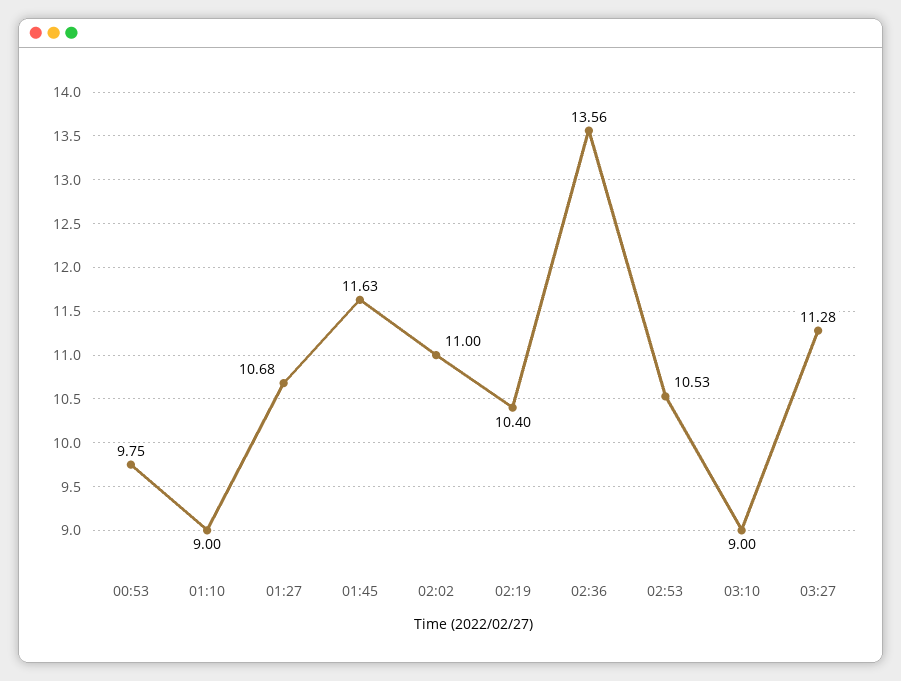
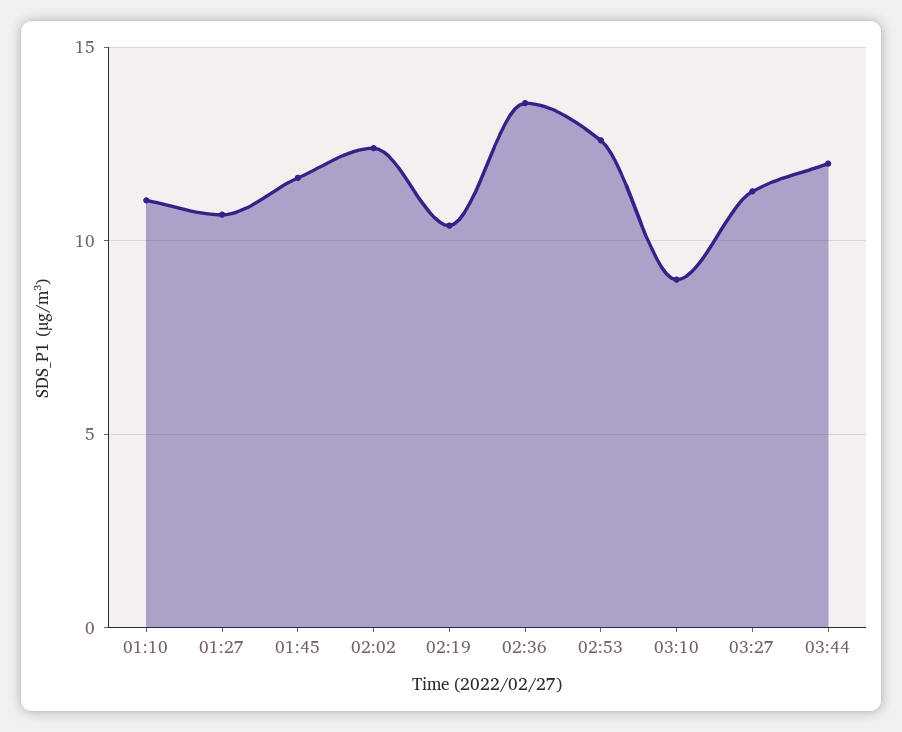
00:53: 9.75 -> none
01:10: 9 -> 11
02:02: 11 -> 12.5
02:53: 10.53 -> 12.5
03:44: none -> 12

